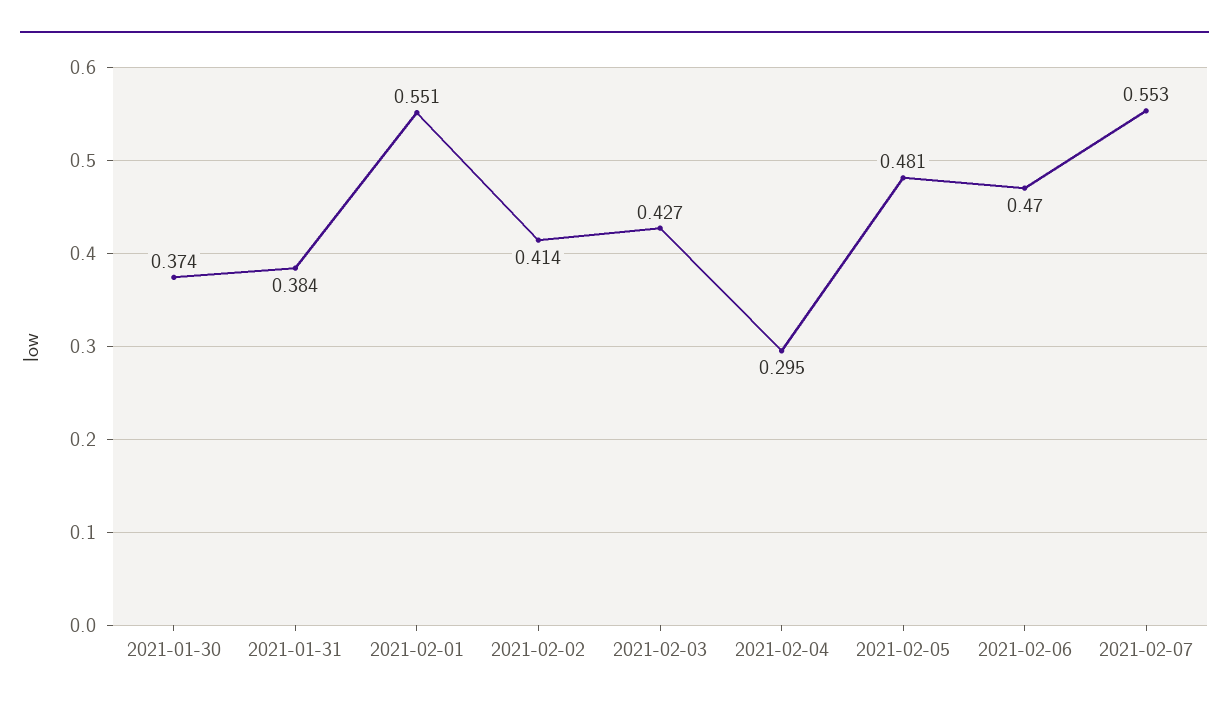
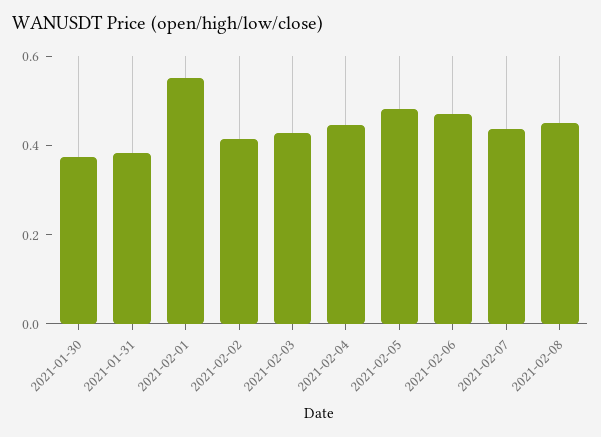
2021-02-04: 0.295 -> 0.45
2021-02-07: 0.553 -> 0.45
2021-02-08: none -> 0.45

